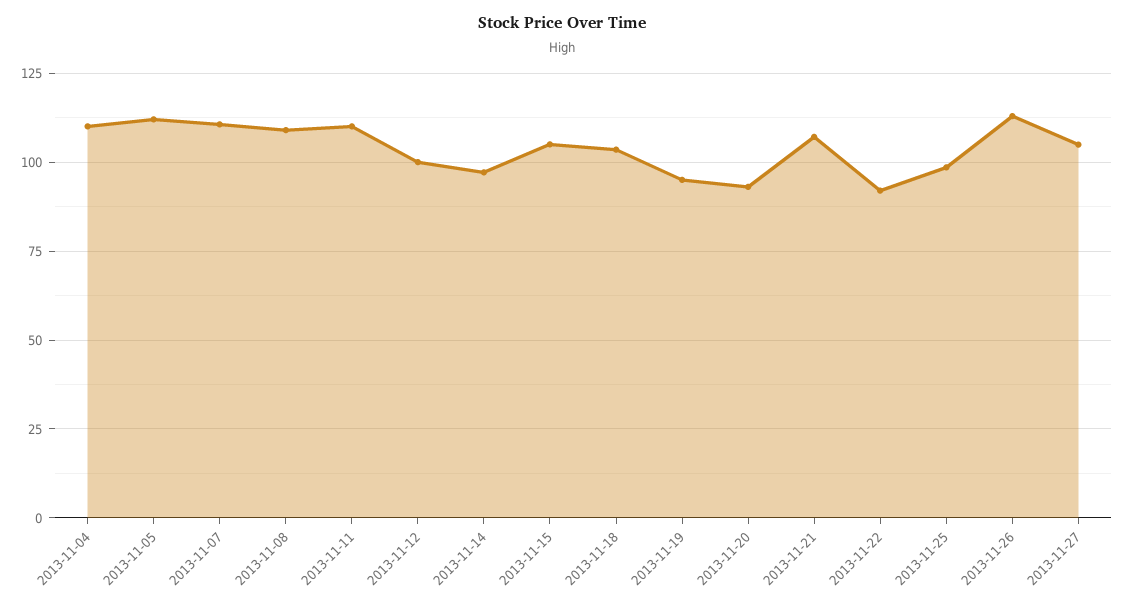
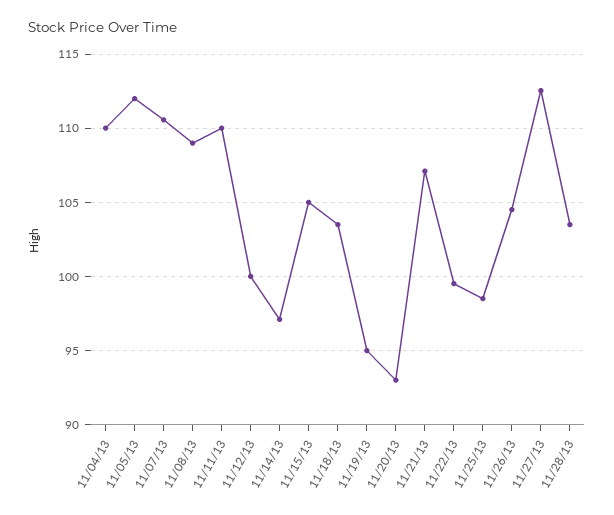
2013-11-22: 92.5 -> 99.5
2013-11-26: 112.5 -> 104.5
2013-11-27: 105 -> 112.5
11/28/13: none -> 103.5

